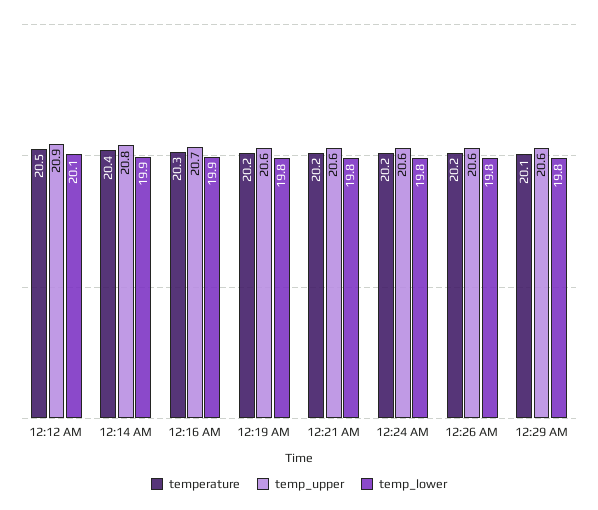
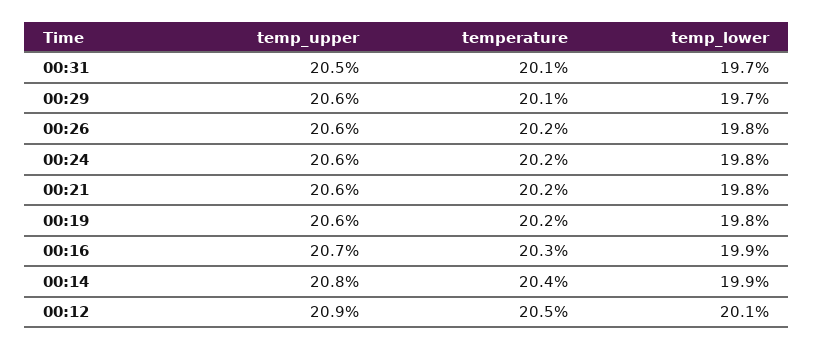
temp_lower, 12:29 AM: 19.8 -> 19.7
temp_upper, 00:31: none -> 20.5
temperature, 00:31: none -> 20.1
temp_lower, 00:31: none -> 19.7

